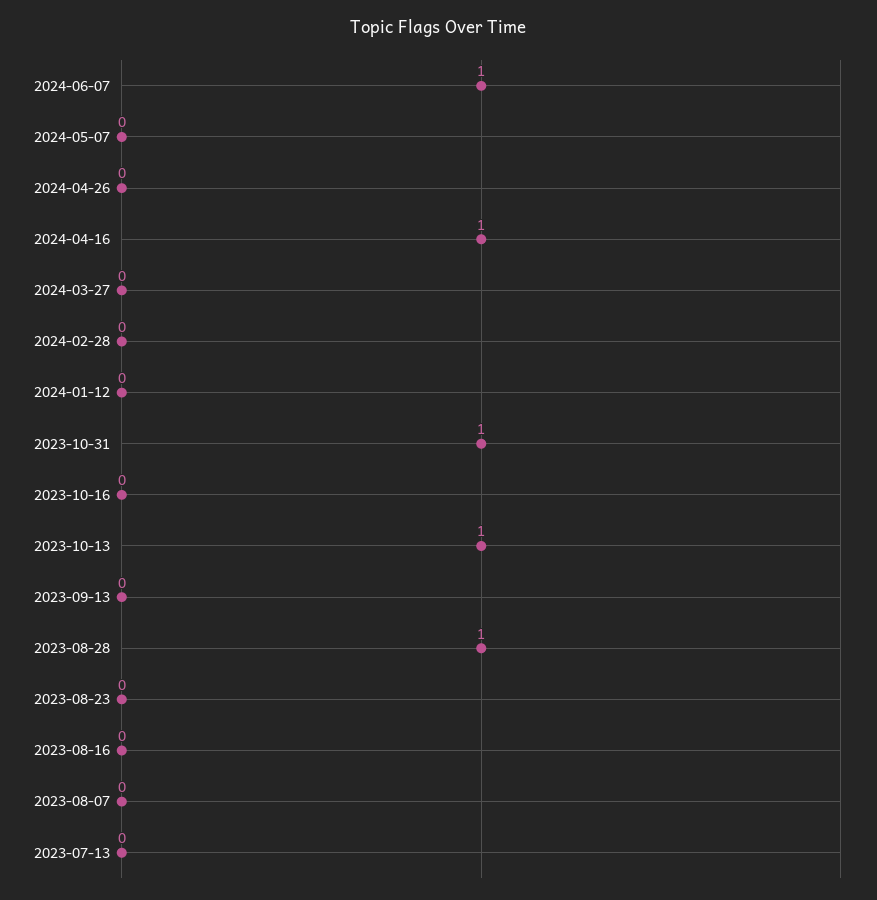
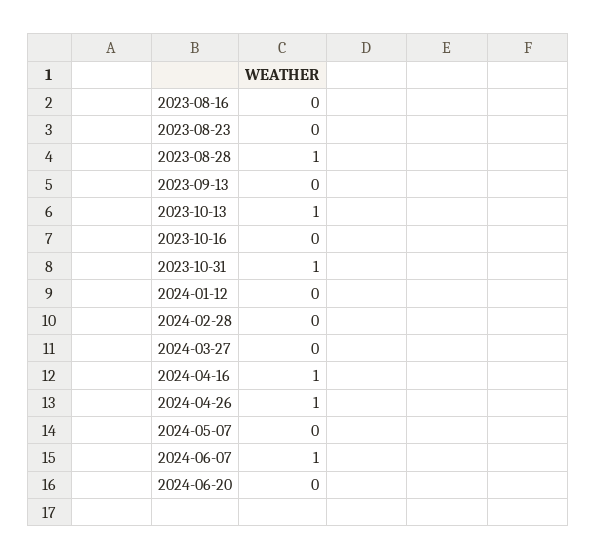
2024-04-26: 0 -> 1
2023-08-07: 0 -> none
2023-07-13: 0 -> none
2024-06-20: none -> 0

